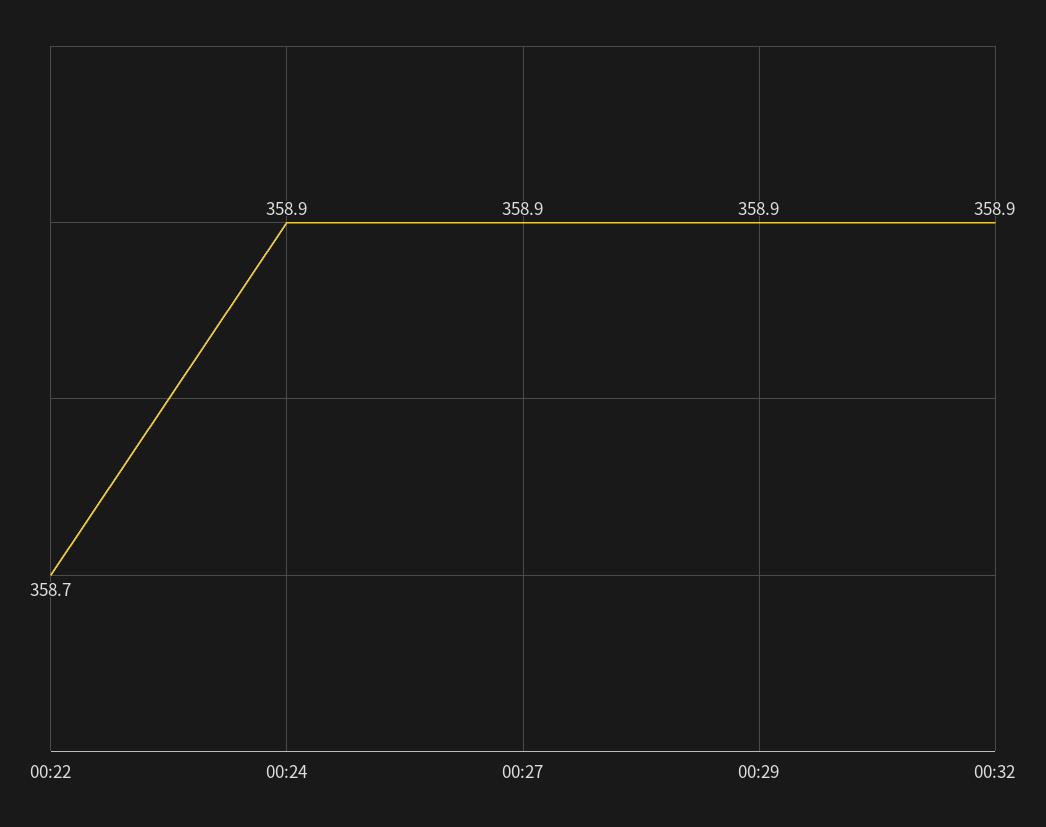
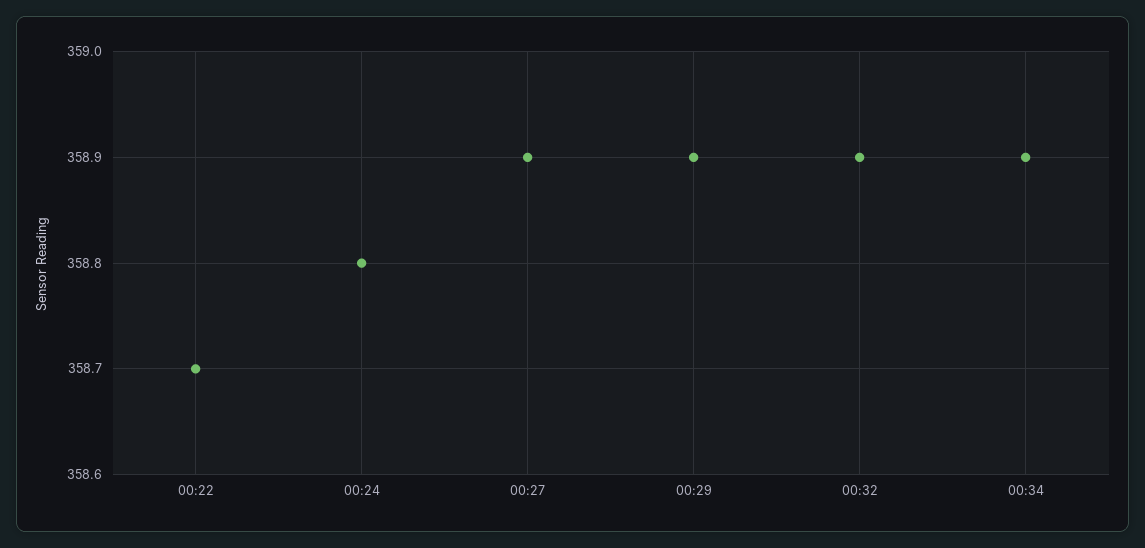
00:24: 358.9 -> 358.8
00:34: none -> 358.9

